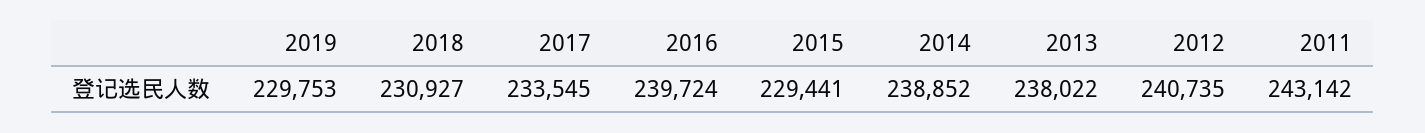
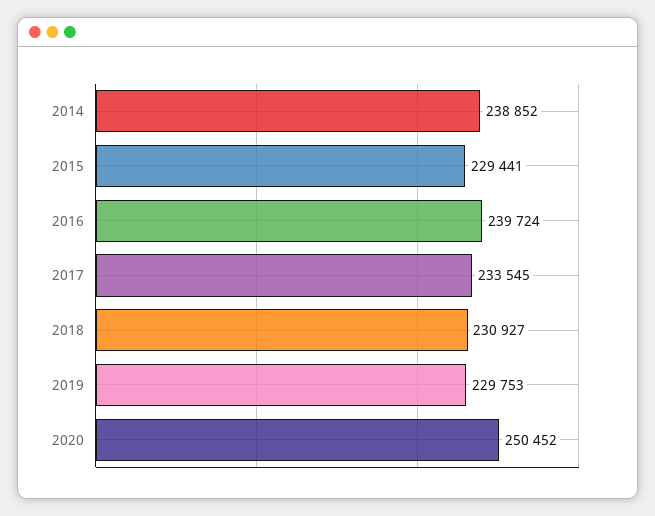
2013: 238022 -> none
2012: 240735 -> none
2011: 243142 -> none
2020: none -> 250452

